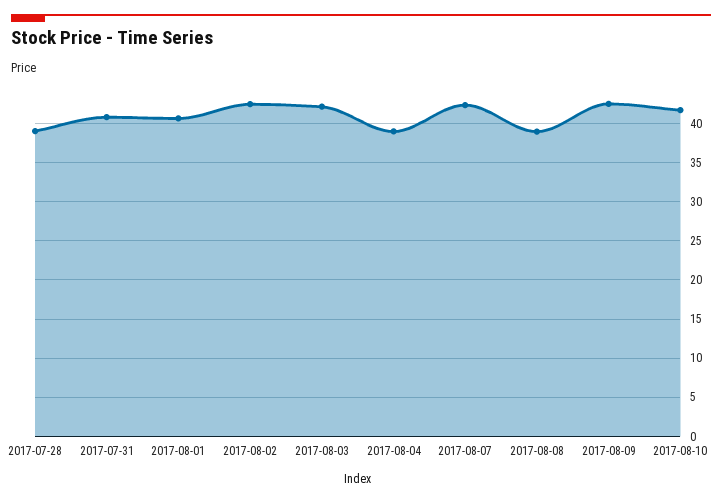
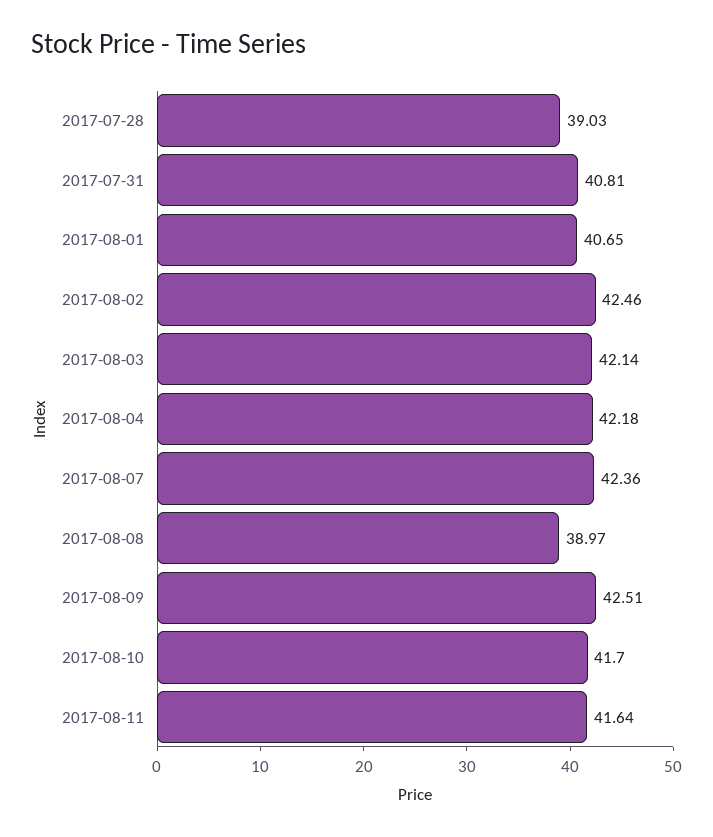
2017-08-04: 39 -> 42.18
2017-08-11: none -> 41.64

